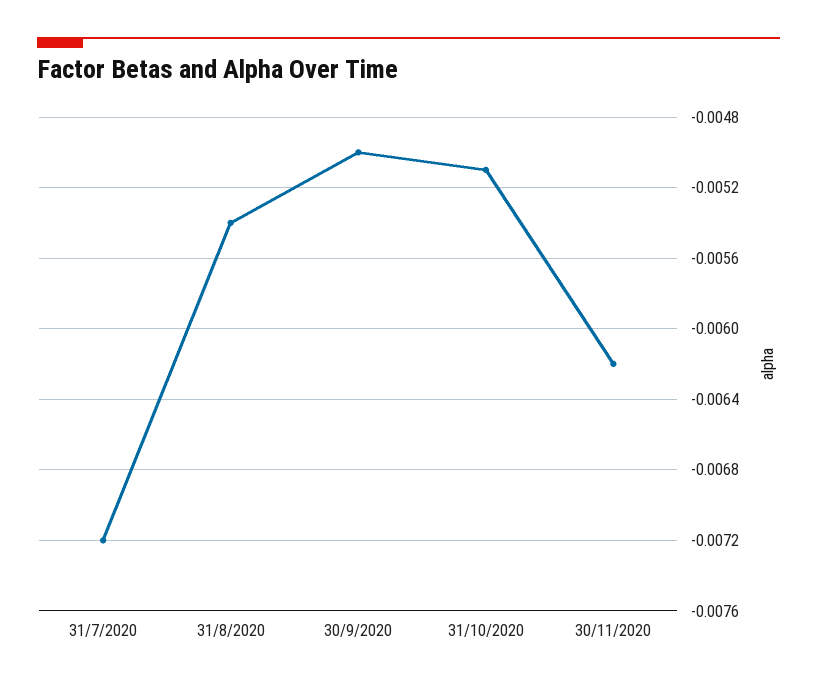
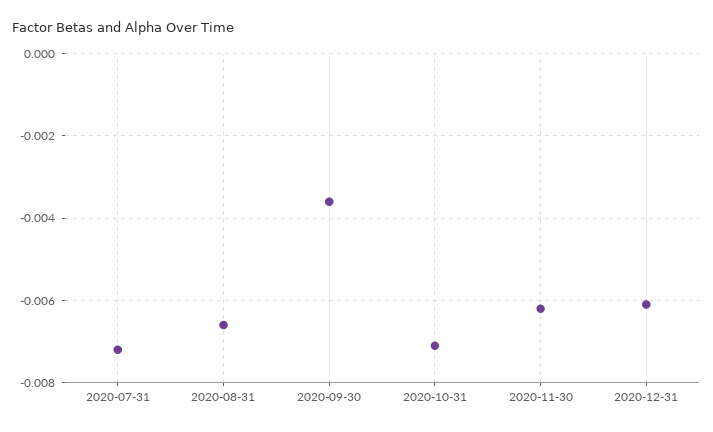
31/8/2020: -0.0054 -> -0.0065
30/9/2020: -0.005 -> -0.0035
31/10/2020: -0.0051 -> -0.007
2020-12-31: none -> -0.006

